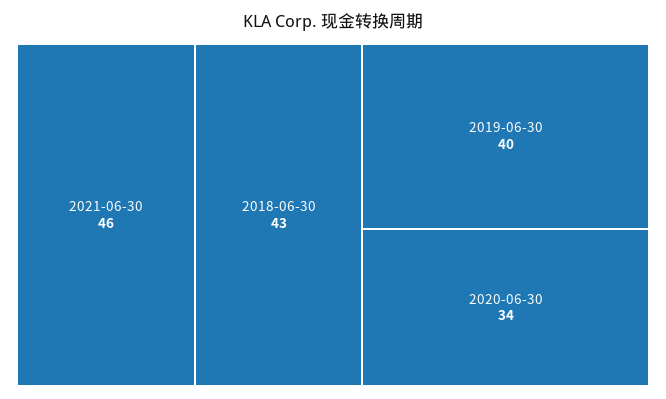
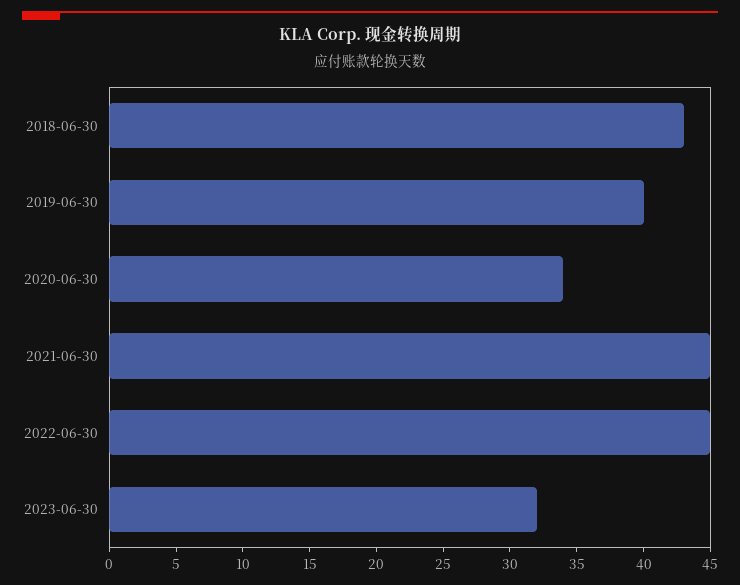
2021-06-30: 46 -> 45
2022-06-30: none -> 45
2023-06-30: none -> 32

